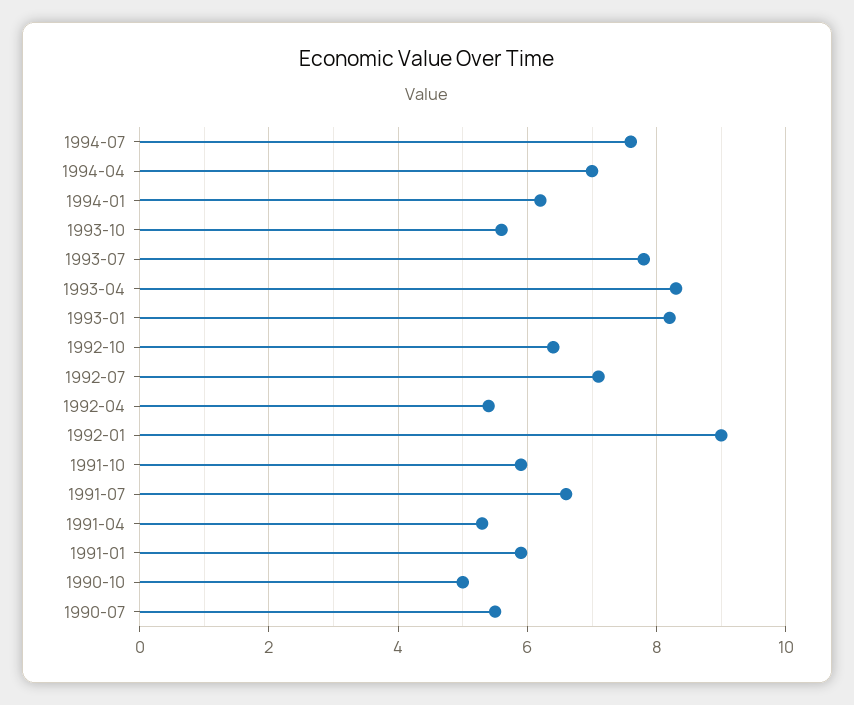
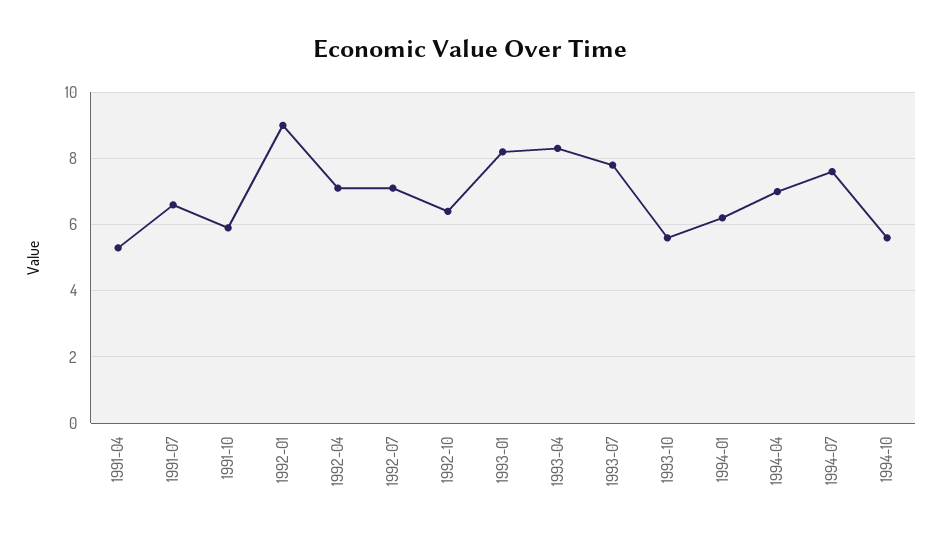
1992-04: 5.5 -> 7
1991-01: 6 -> none
1990-10: 5 -> none
1990-07: 5.5 -> none
1994-10: none -> 5.5

